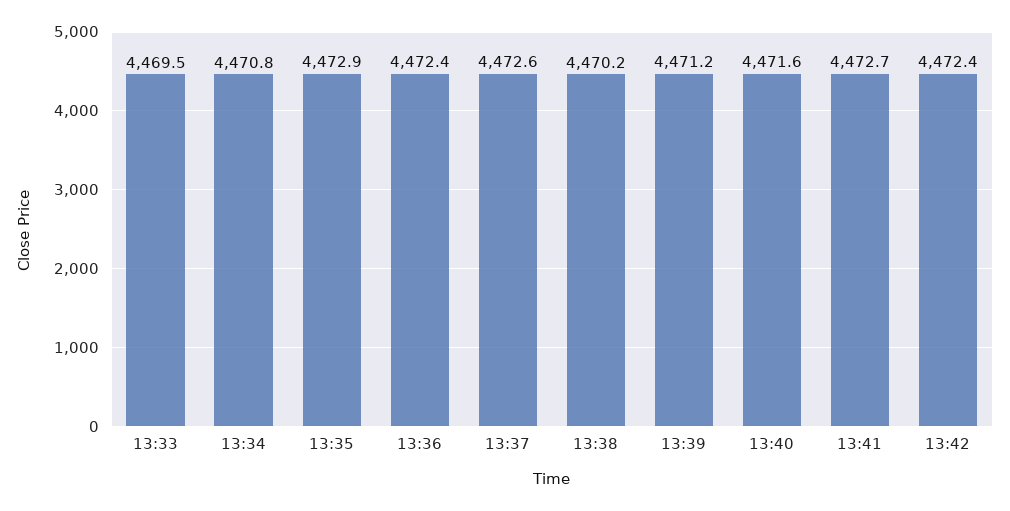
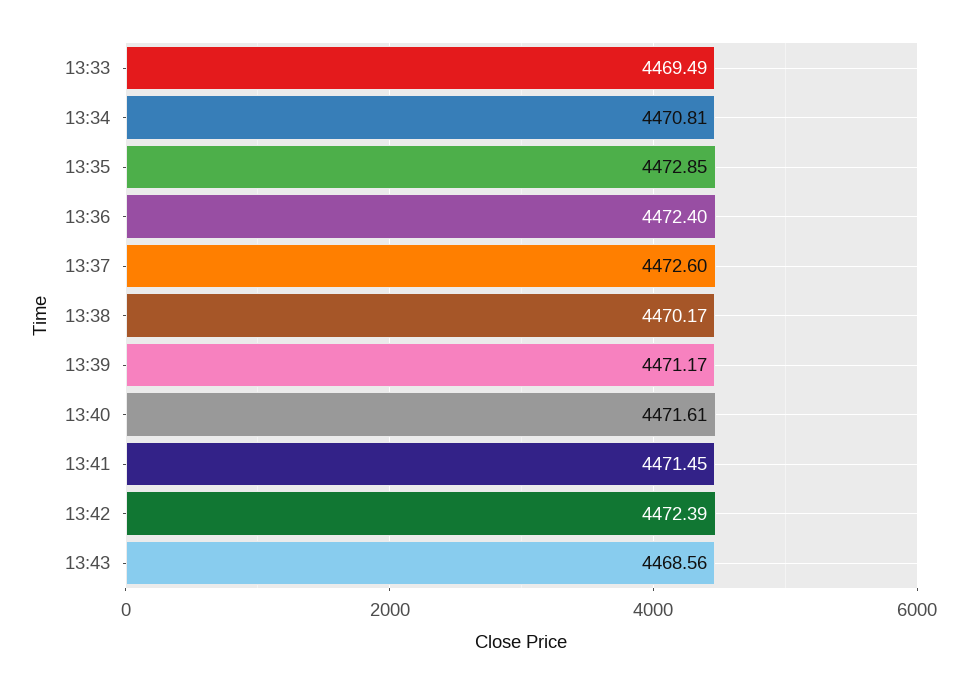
13:41: 4472.7 -> 4471.45
13:43: none -> 4468.56

